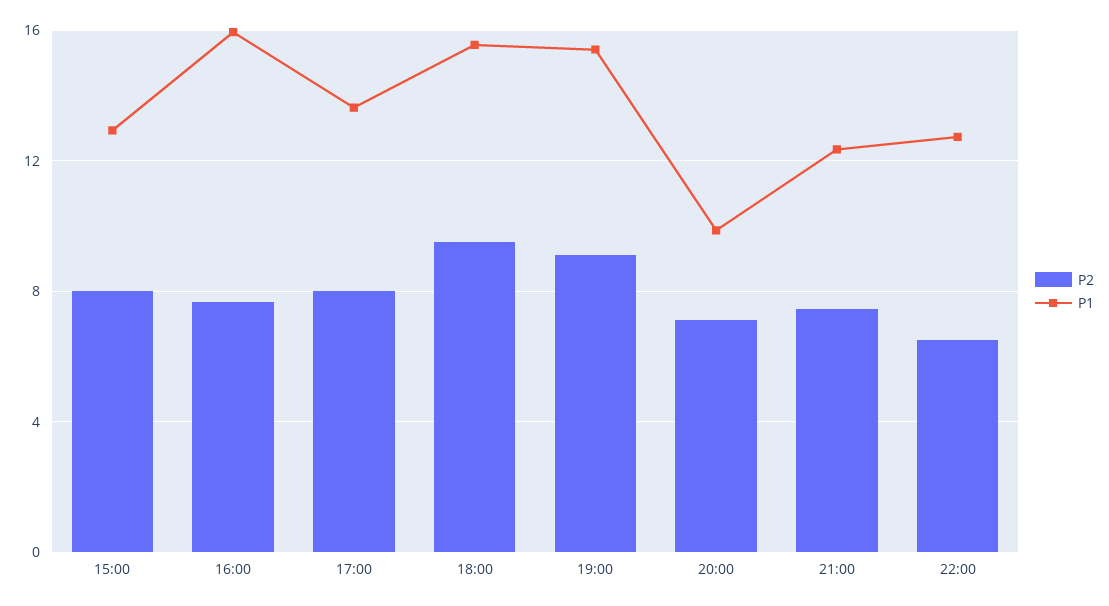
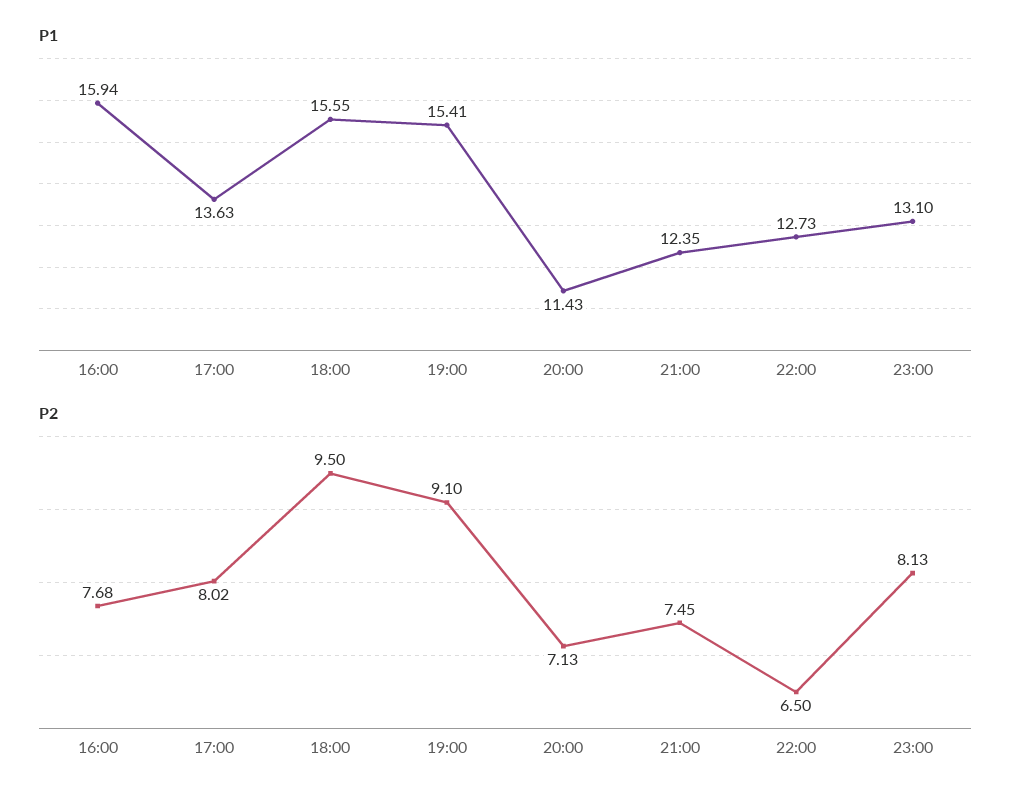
P2, 15:00: 8 -> none
P1, 15:00: 13 -> none
P1, 20:00: 10 -> 11.43
P1, 23:00: none -> 13.1
P2, 23:00: none -> 8.13

